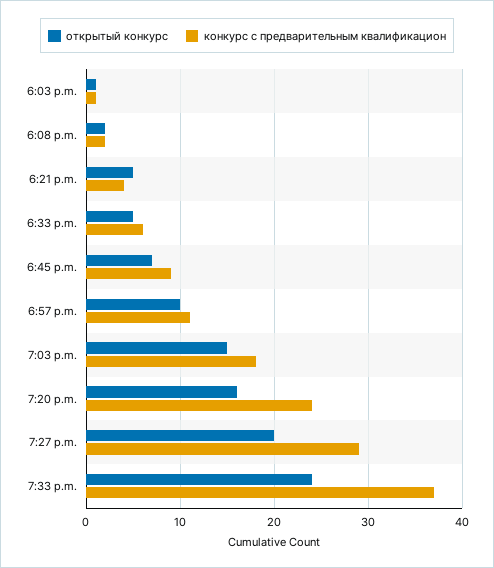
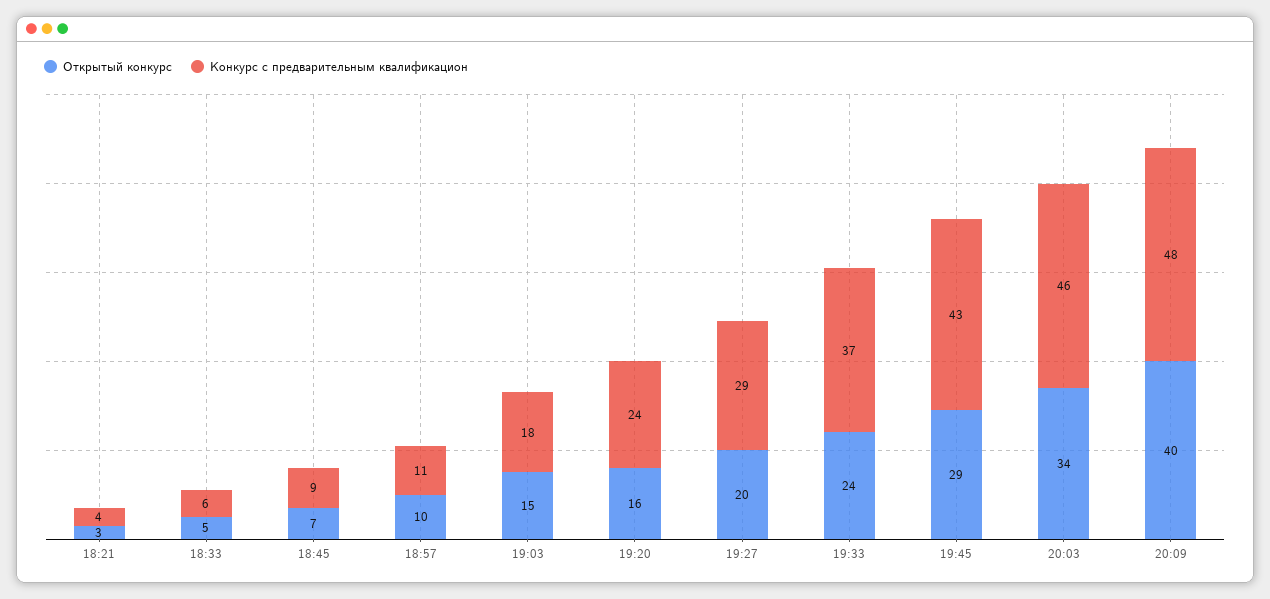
открытый конкурс, 6:03 p.m.: 1 -> none
конкурс с предварительным квалификацион, 6:03 p.m.: 1 -> none
открытый конкурс, 6:08 p.m.: 2 -> none
конкурс с предварительным квалификацион, 6:08 p.m.: 2 -> none
открытый конкурс, 6:21 p.m.: 5 -> 3
открытый конкурс, 19:45: none -> 29
конкурс с предварительным квалификацион, 19:45: none -> 43
открытый конкурс, 20:03: none -> 34
конкурс с предварительным квалификацион, 20:03: none -> 46
открытый конкурс, 20:09: none -> 40
конкурс с предварительным квалификацион, 20:09: none -> 48

